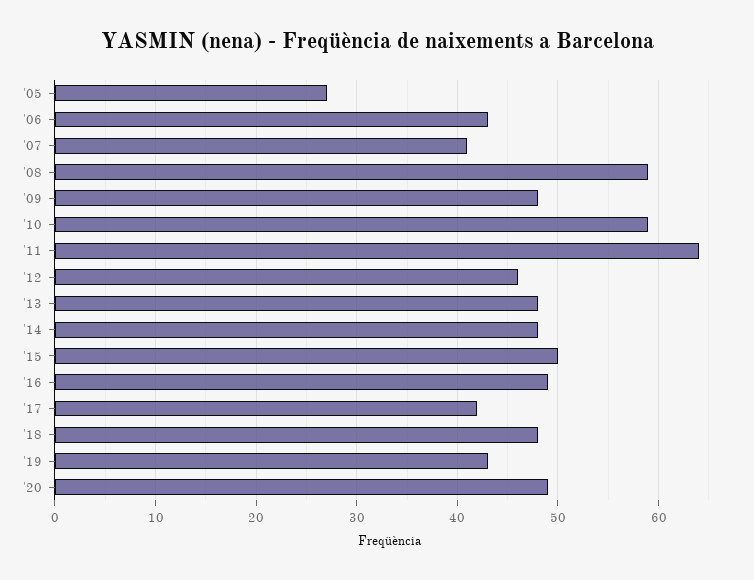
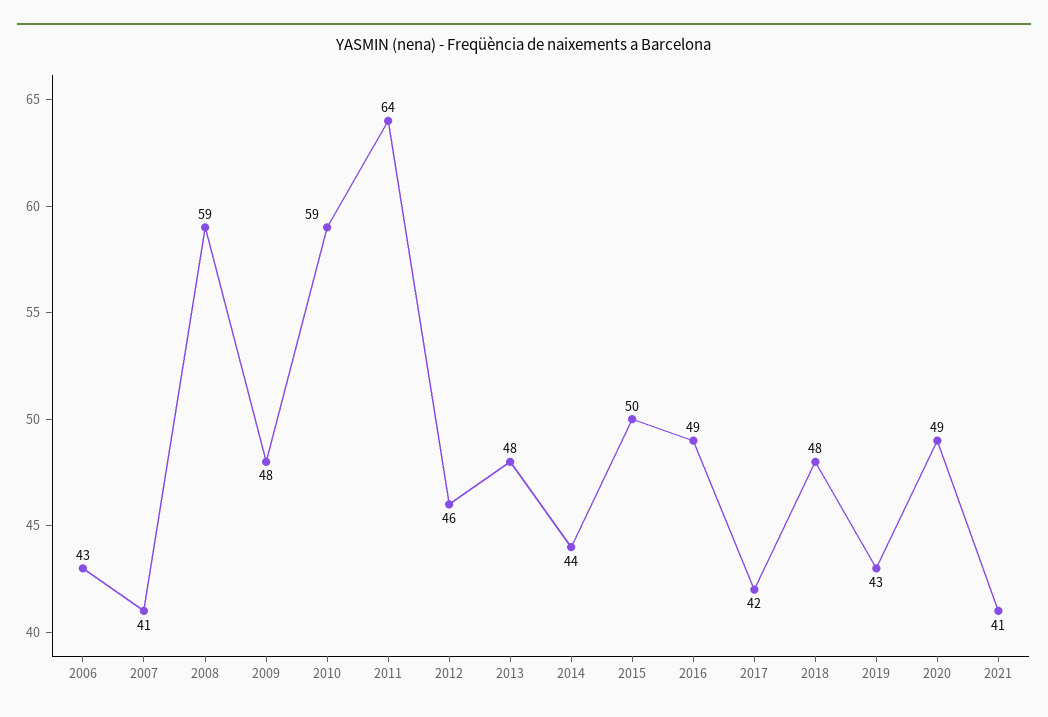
'05: 27 -> none
'14: 48 -> 44
2021: none -> 41

